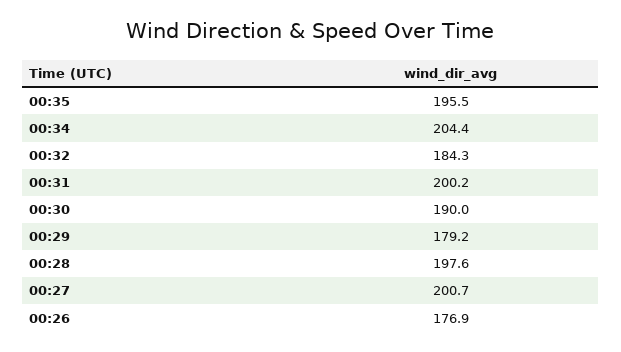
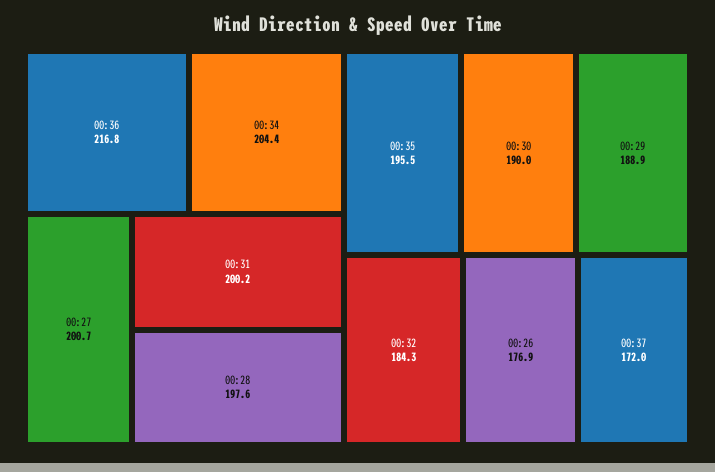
00:29: 179.2 -> 188.9
00:36: none -> 216.8
00:37: none -> 172

